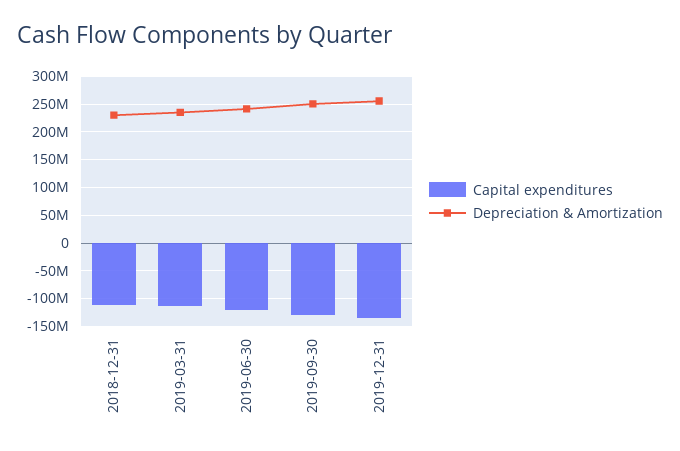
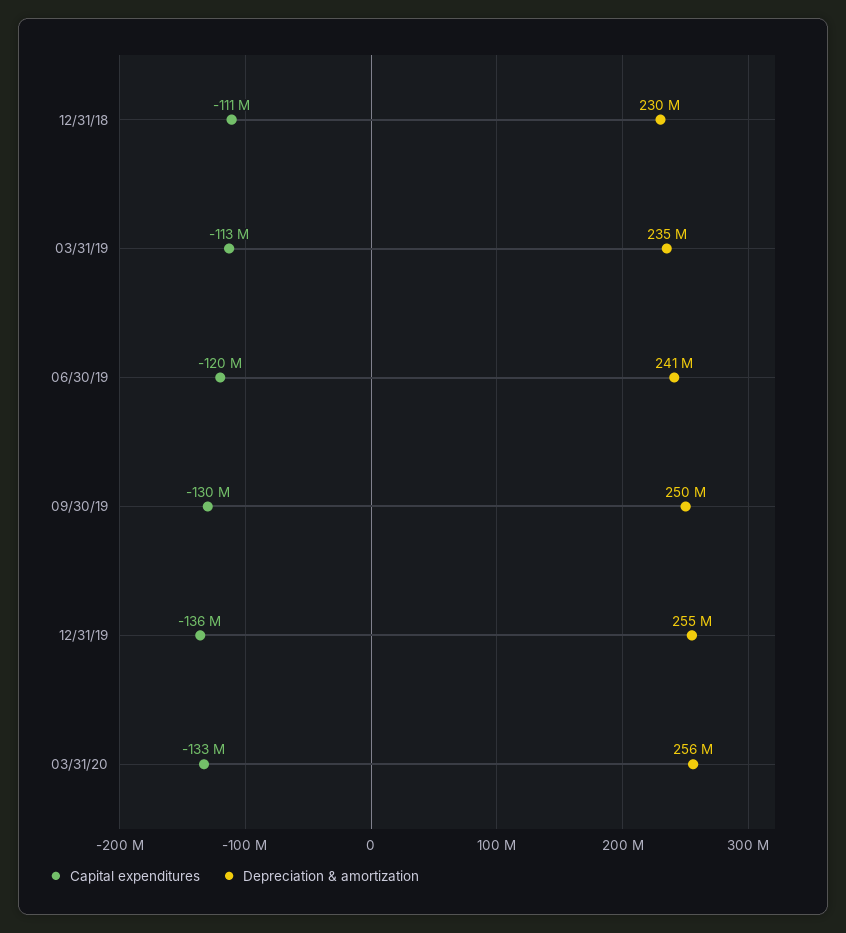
Capital expenditures, 03/31/20: none -> -133000000
Depreciation & Amortization, 03/31/20: none -> 256000000

